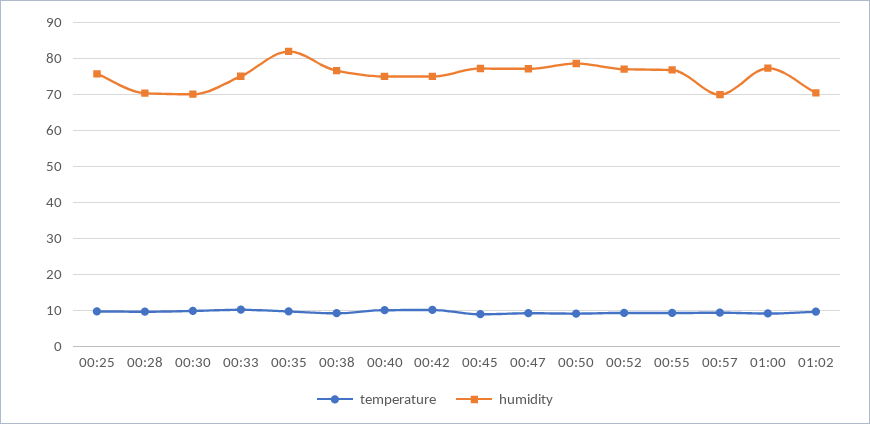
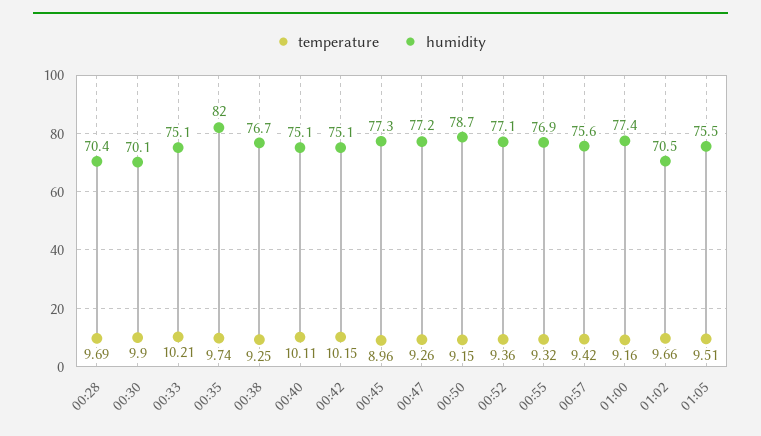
temperature, 00:25: 10 -> none
humidity, 00:25: 76 -> none
humidity, 00:57: 70 -> 75.6
temperature, 01:05: none -> 9.51
humidity, 01:05: none -> 75.5

